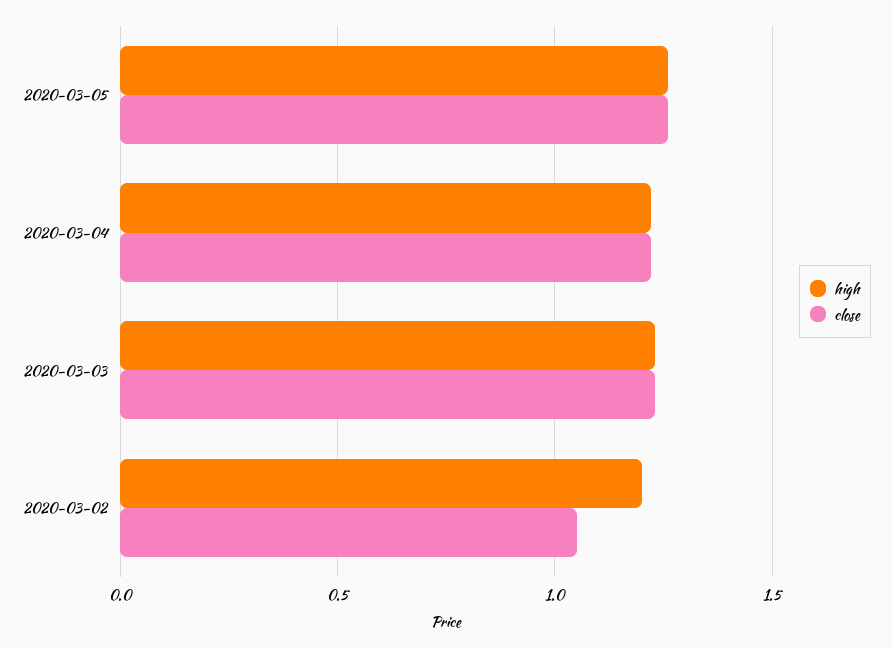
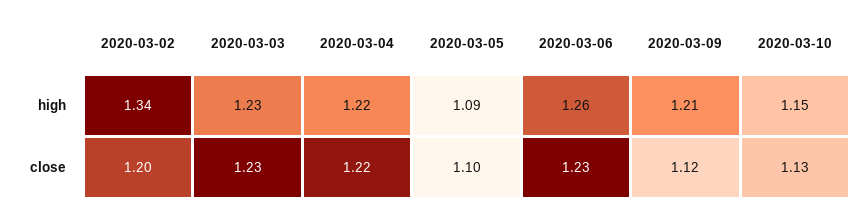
high, 2020-03-05: 1.25 -> 1.09
close, 2020-03-05: 1.25 -> 1.1
high, 2020-03-02: 1.2 -> 1.34
close, 2020-03-02: 1.05 -> 1.2
high, 2020-03-06: none -> 1.26
high, 2020-03-09: none -> 1.21
high, 2020-03-10: none -> 1.15
close, 2020-03-06: none -> 1.23
close, 2020-03-09: none -> 1.12
close, 2020-03-10: none -> 1.13

